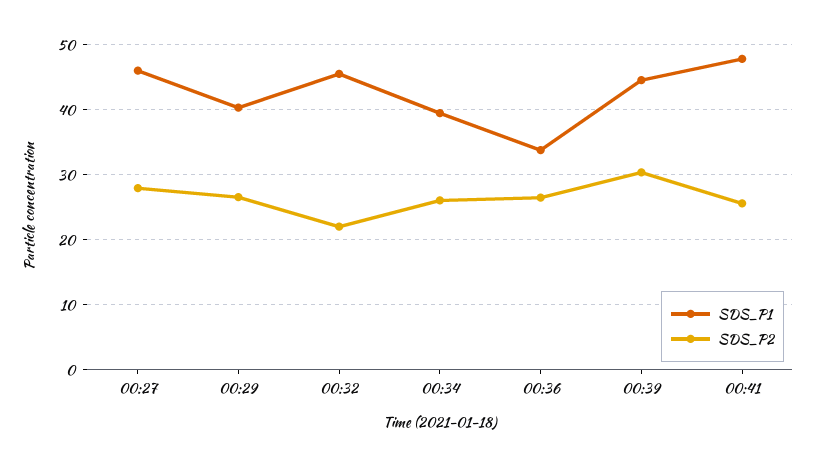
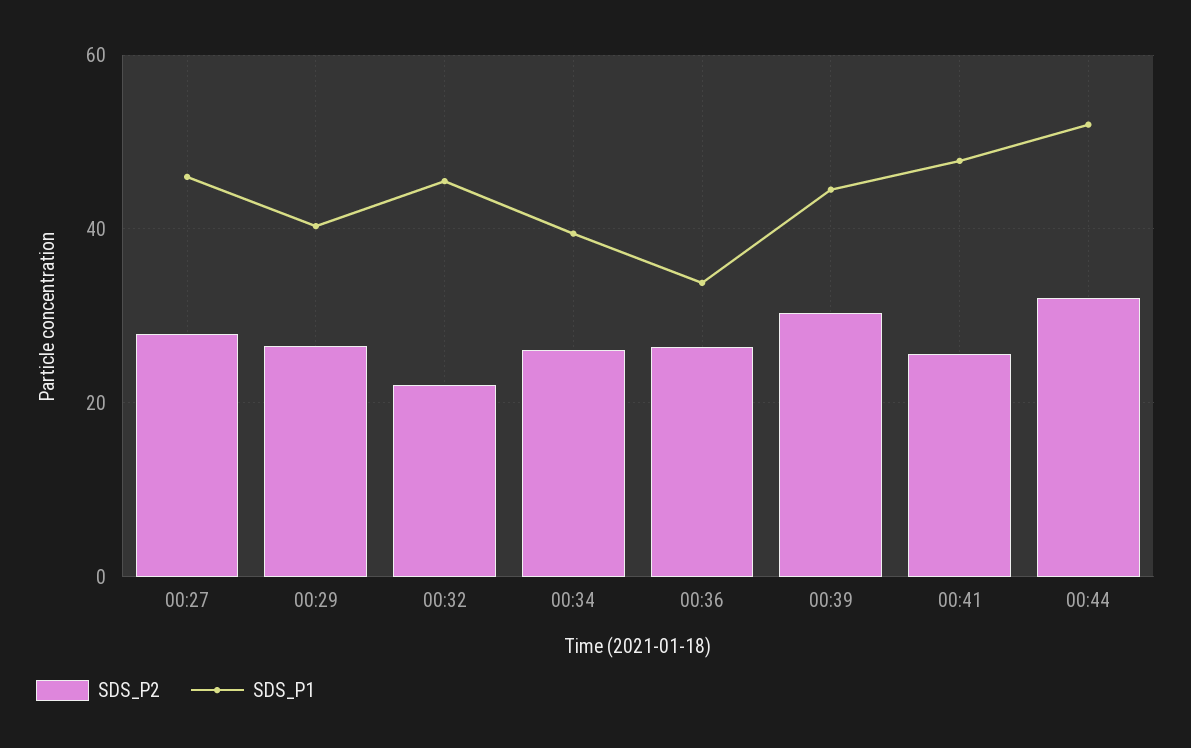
SDS_P2, 00:44: none -> 32
SDS_P1, 00:44: none -> 52

